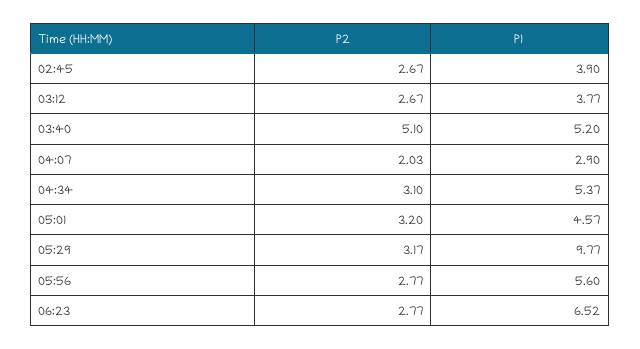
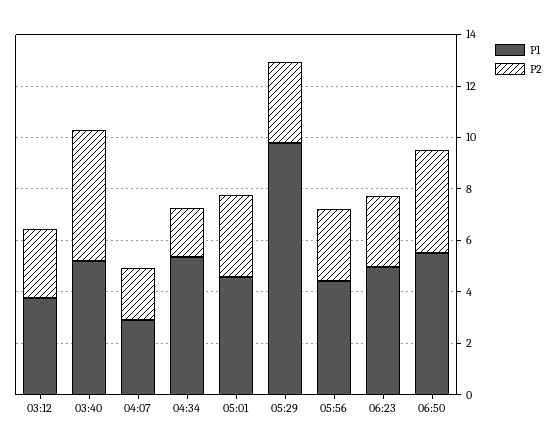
P2, 02:45: 2.67 -> none
P1, 02:45: 3.9 -> none
P2, 04:34: 3.1 -> 2
P1, 05:56: 5.6 -> 4.5
P1, 06:23: 6.52 -> 5
P1, 06:50: none -> 5.5
P2, 06:50: none -> 4

